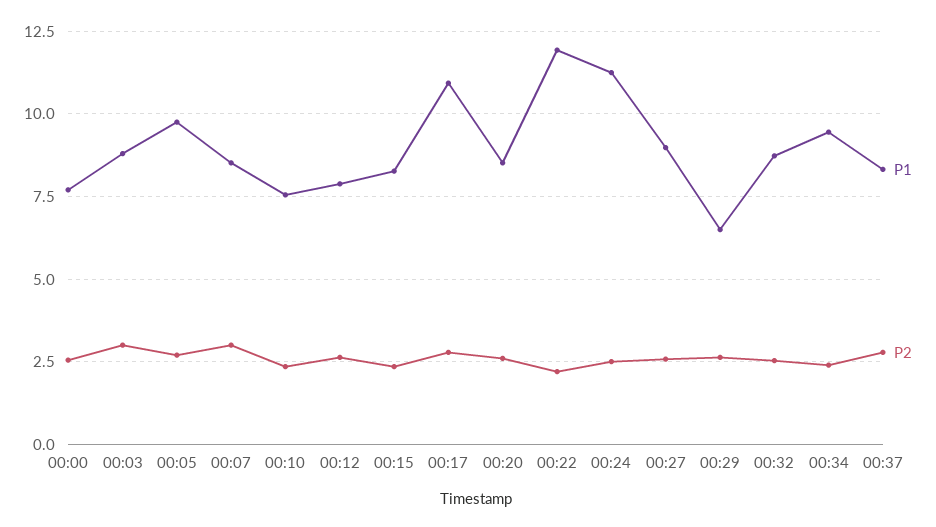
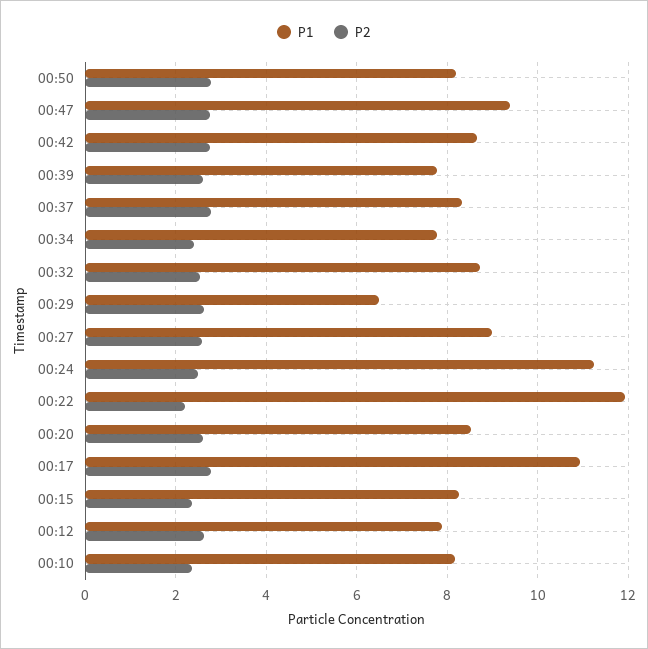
P1, 00:00: 7.75 -> none
P2, 00:00: 2.5 -> none
P1, 00:03: 8.75 -> none
P2, 00:03: 3 -> none
P1, 00:05: 9.75 -> none
P2, 00:05: 2.75 -> none
P1, 00:07: 8.5 -> none
P2, 00:07: 3 -> none
P1, 00:10: 7.5 -> 8.2
P1, 00:34: 9.5 -> 7.8
P1, 00:50: none -> 8.2
P2, 00:50: none -> 2.8
P1, 00:47: none -> 9.4
P2, 00:47: none -> 2.8
P1, 00:42: none -> 8.6
P2, 00:42: none -> 2.8
P1, 00:39: none -> 7.8
P2, 00:39: none -> 2.6

